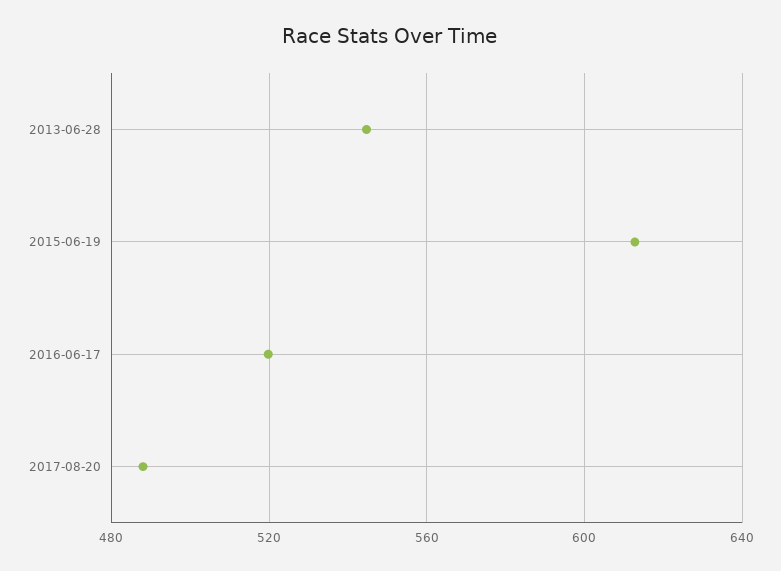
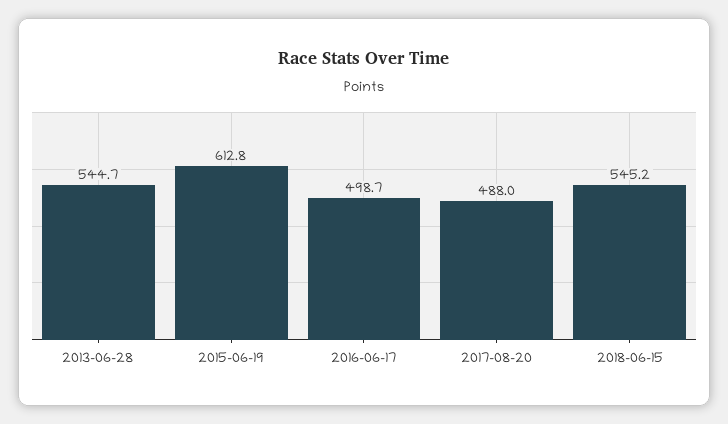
2016-06-17: 520 -> 498.7
2018-06-15: none -> 545.2

